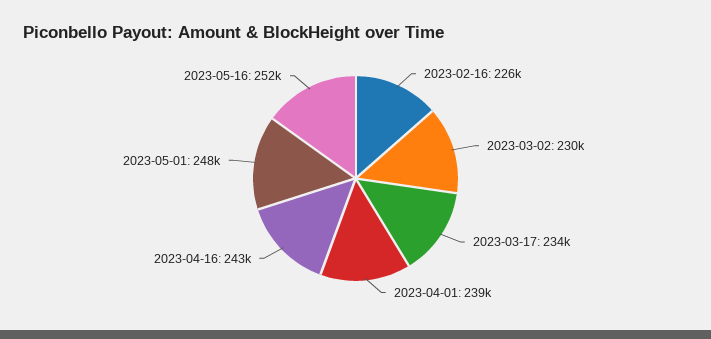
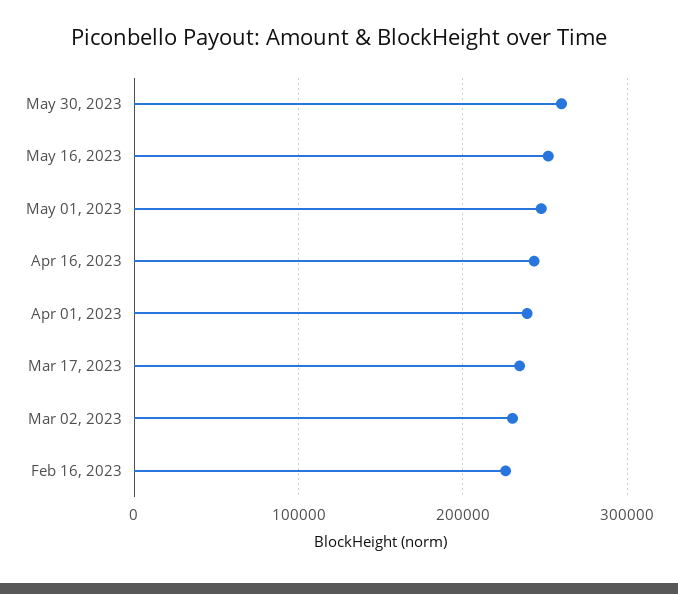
May 30, 2023: none -> 260000

